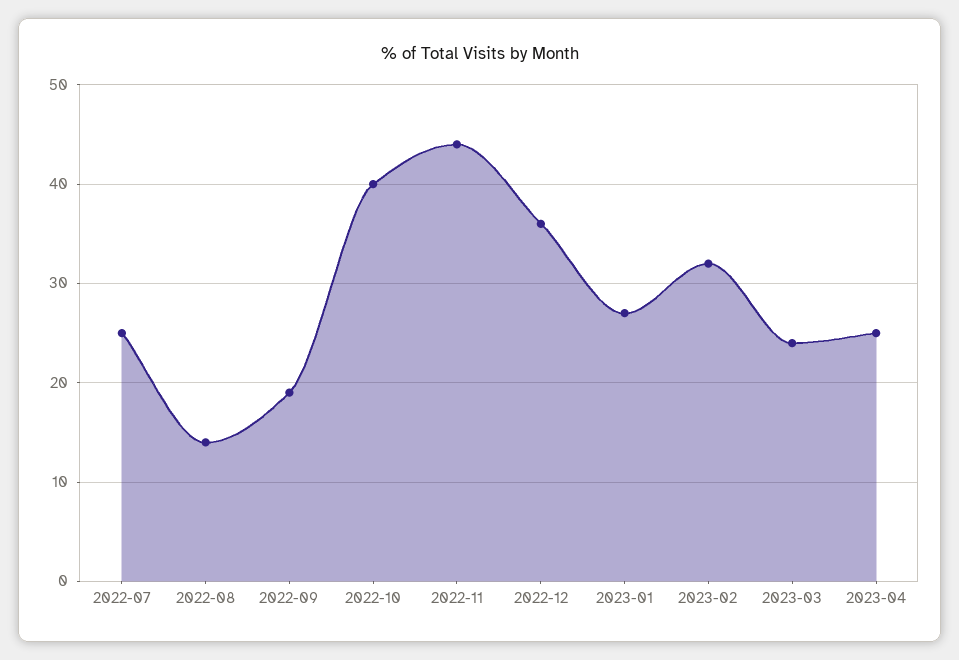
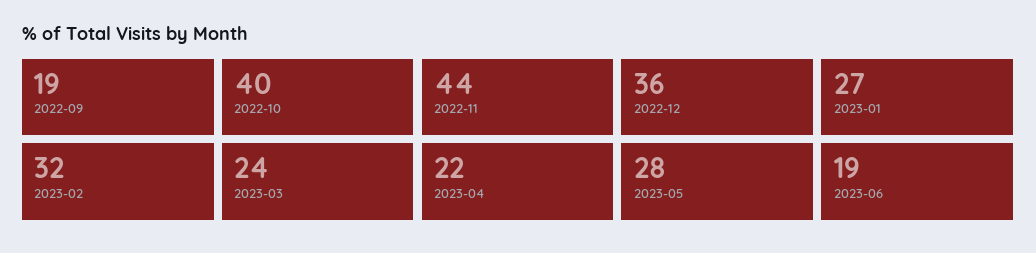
2022-07: 25 -> none
2022-08: 14 -> none
2023-04: 25 -> 22
2023-05: none -> 28
2023-06: none -> 19

